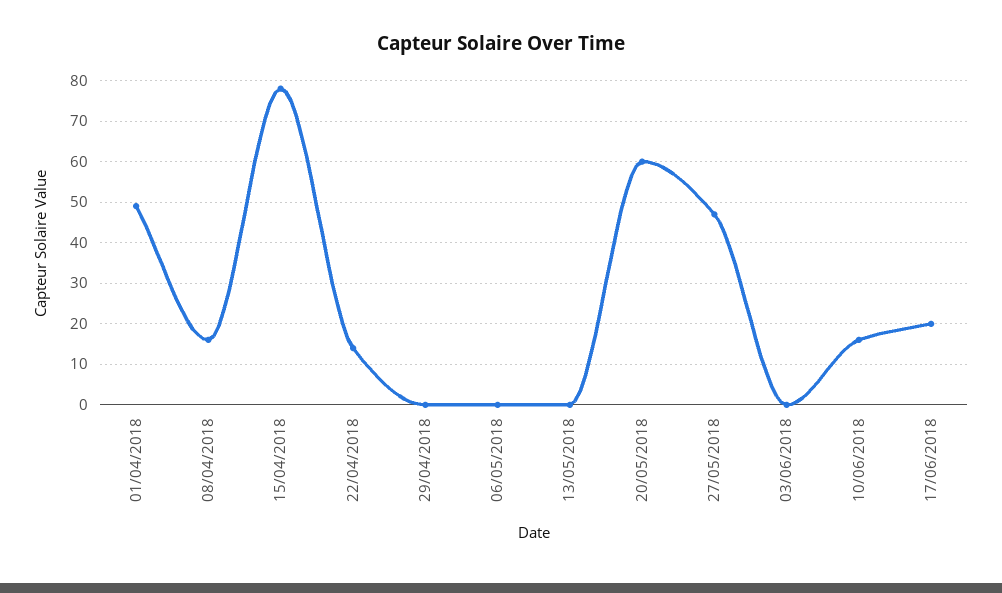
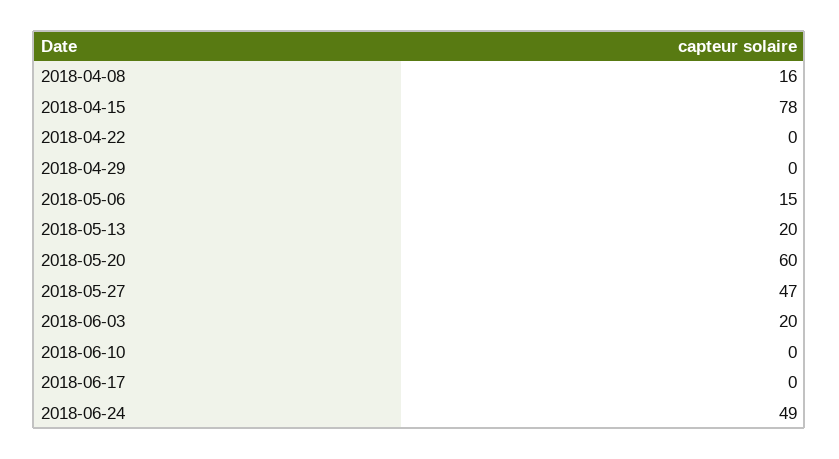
01/04/2018: 50 -> none
22/04/2018: 15 -> 0
06/05/2018: 0 -> 15
13/05/2018: 0 -> 20
03/06/2018: 0 -> 20
10/06/2018: 15 -> 0
17/06/2018: 20 -> 0
2018-06-24: none -> 49

